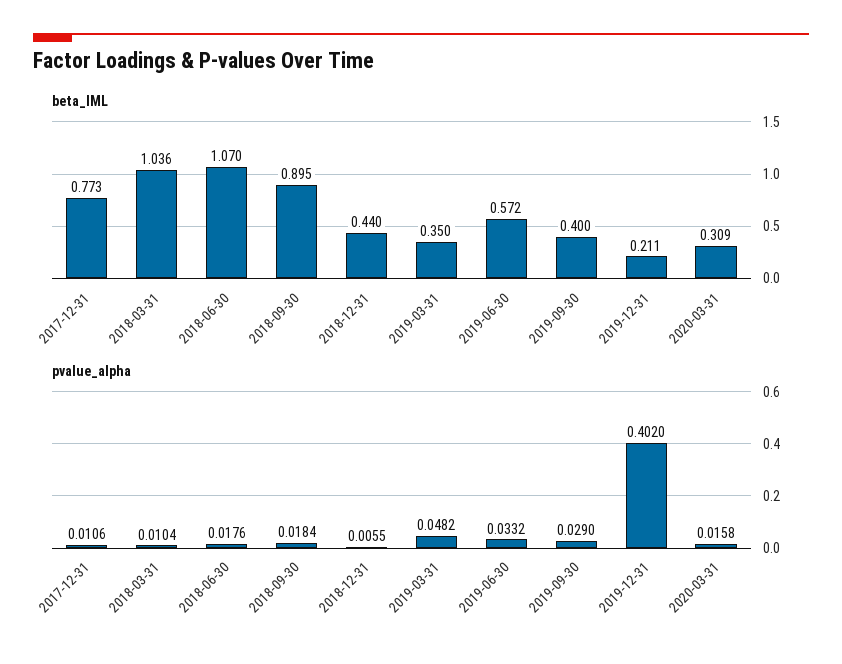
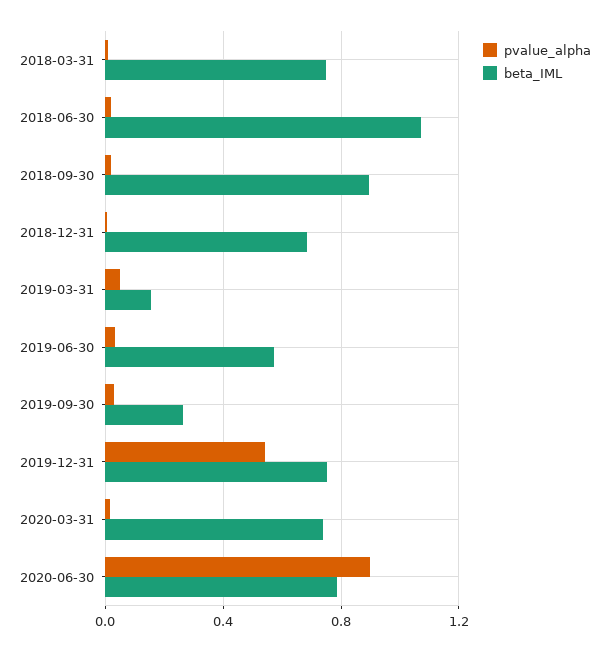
beta_IML, 2017-12-31: 0.773 -> none
beta_IML, 2018-03-31: 1.036 -> 0.75
beta_IML, 2018-12-31: 0.44 -> 0.7
beta_IML, 2019-03-31: 0.35 -> 0.15
beta_IML, 2019-09-30: 0.4 -> 0.25
beta_IML, 2019-12-31: 0.211 -> 0.75
beta_IML, 2020-03-31: 0.309 -> 0.75
pvalue_alpha, 2017-12-31: 0.0106 -> none
pvalue_alpha, 2019-12-31: 0.402 -> 0.55
pvalue_alpha, 2020-06-30: none -> 0.9
beta_IML, 2020-06-30: none -> 0.8

